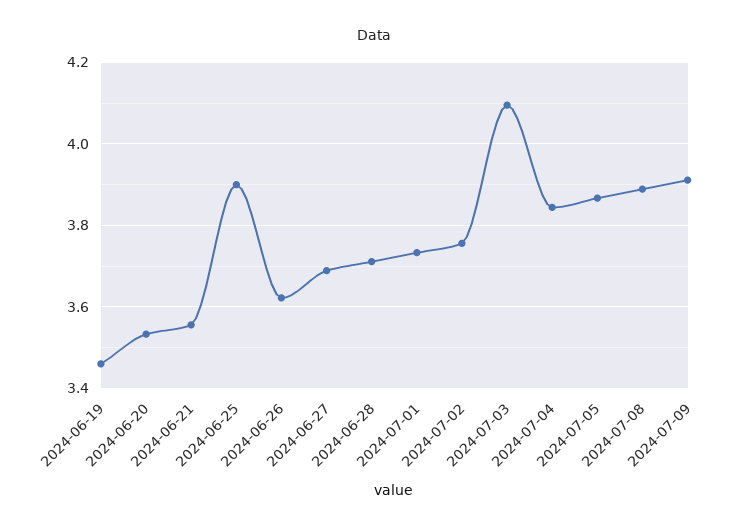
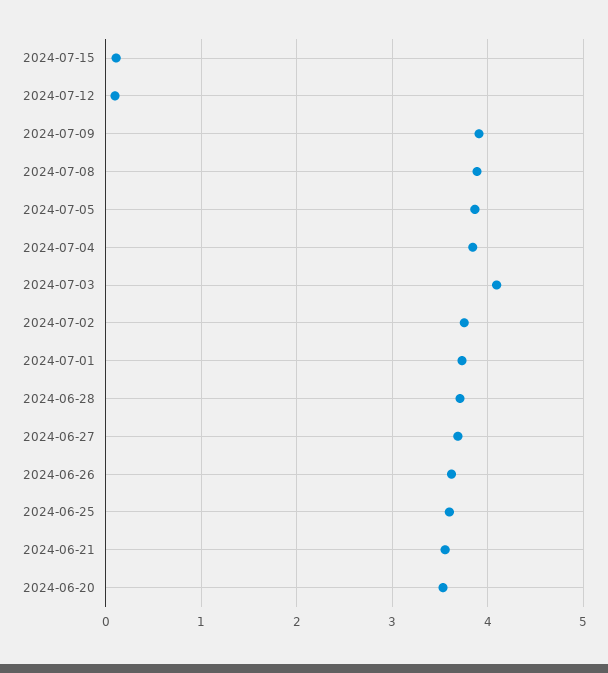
2024-06-19: 3.46 -> none
2024-06-25: 3.9 -> 3.6
2024-07-15: none -> 0.1
2024-07-12: none -> 0.1

